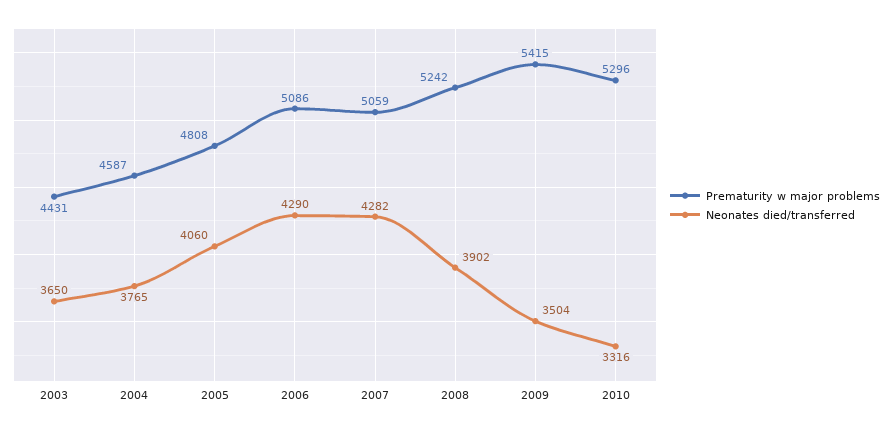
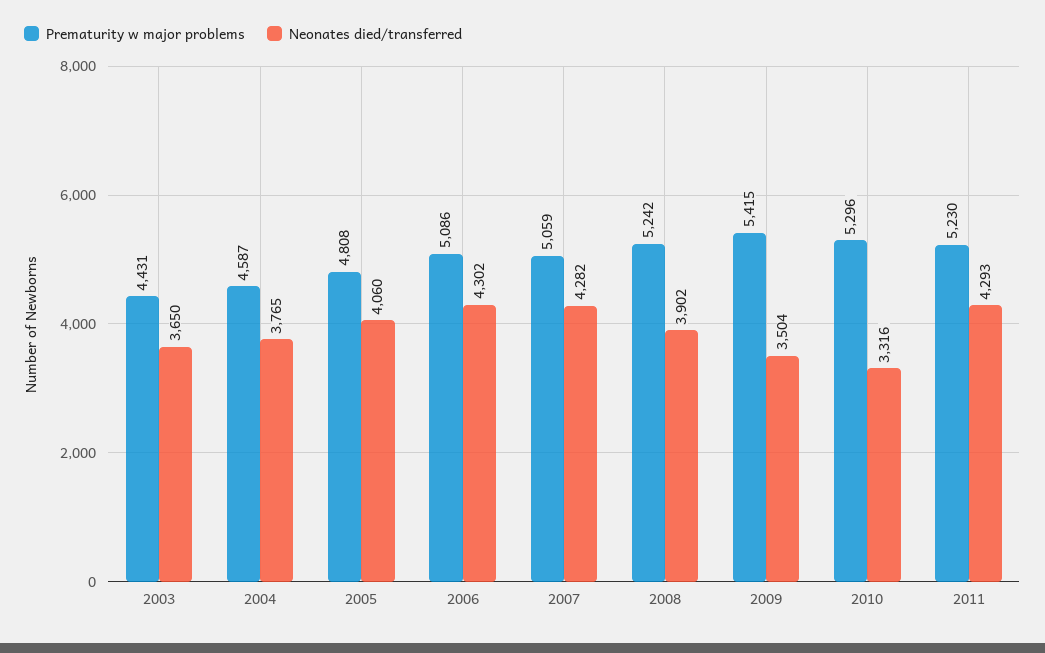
Neonates died/transferred, 2006: 4290 -> 4302
Prematurity w major problems, 2011: none -> 5230
Neonates died/transferred, 2011: none -> 4293

